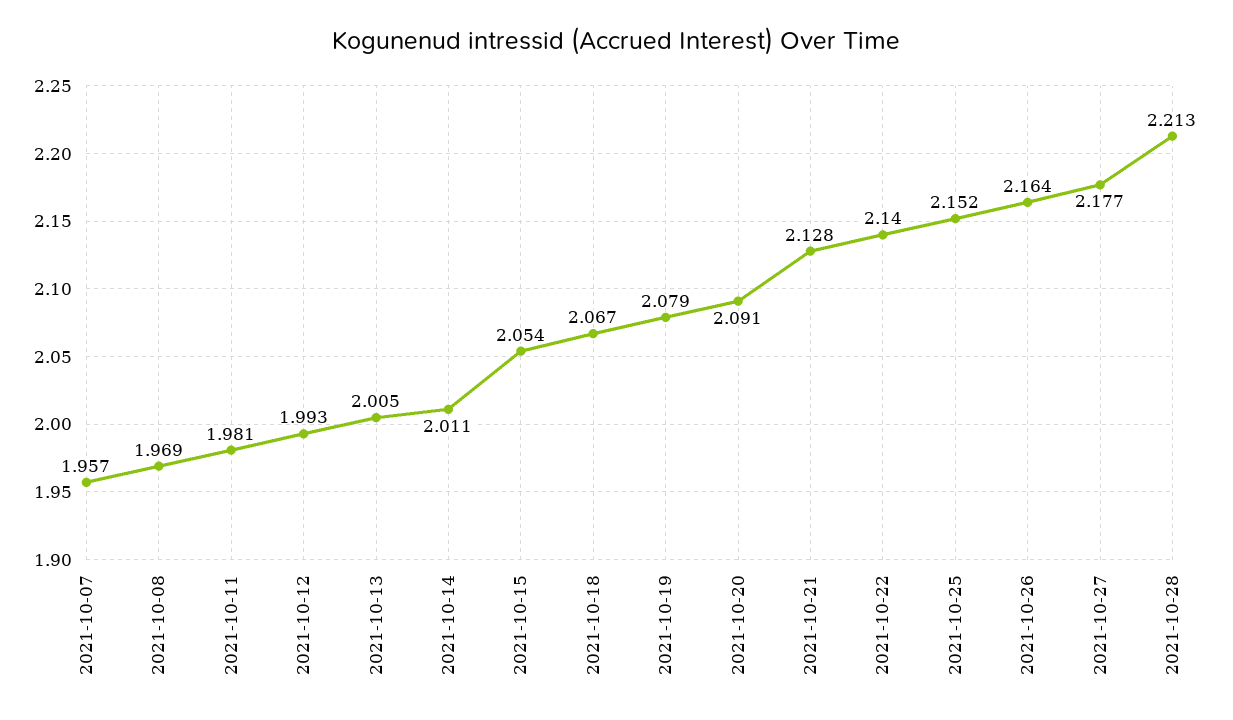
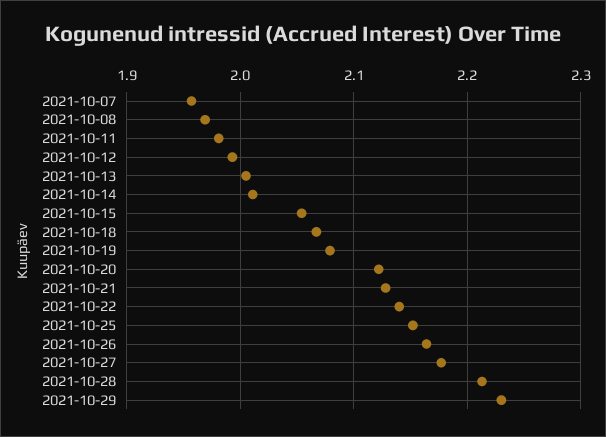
2021-10-20: 2.091 -> 2.12
2021-10-29: none -> 2.23

